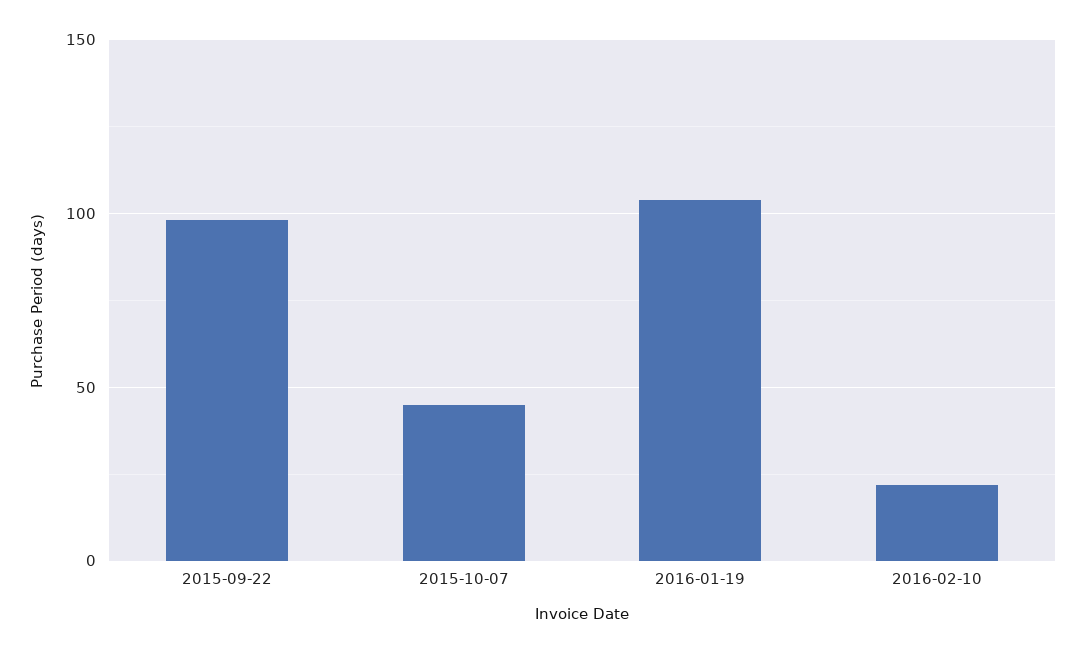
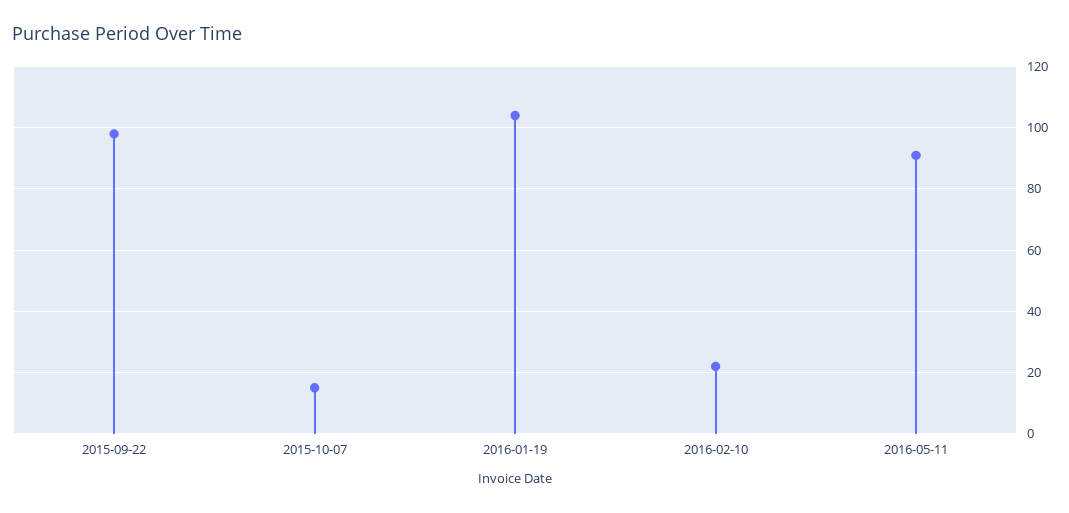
2015-10-07: 45 -> 15
2016-05-11: none -> 90

